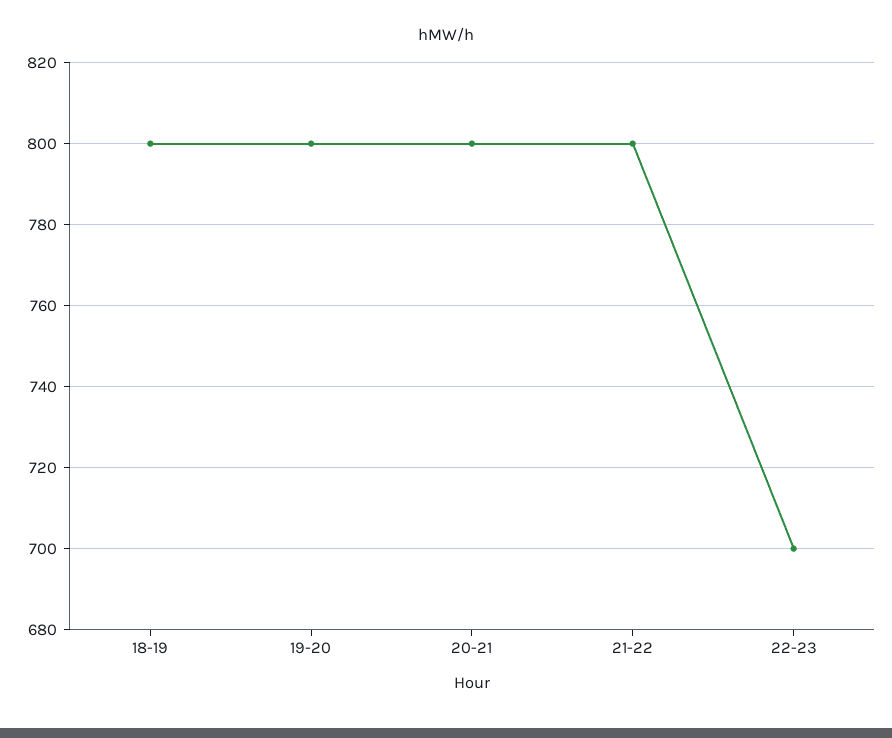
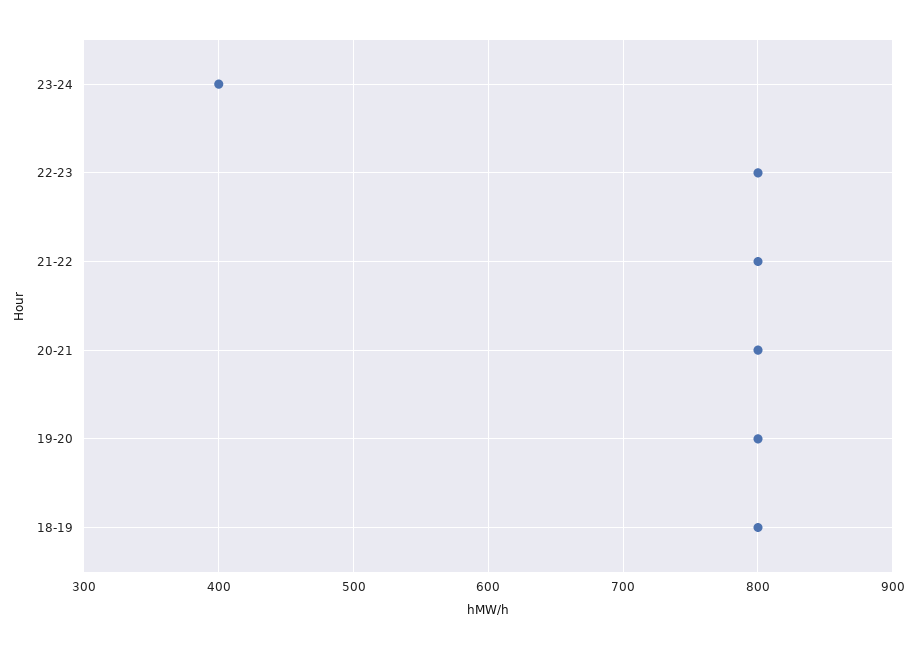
22-23: 700 -> 800
23-24: none -> 400

